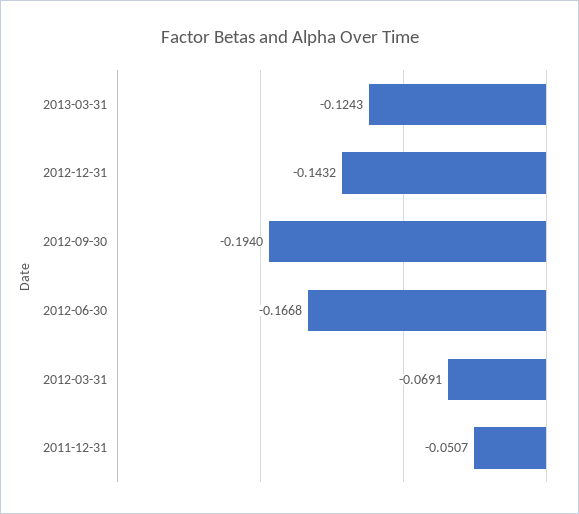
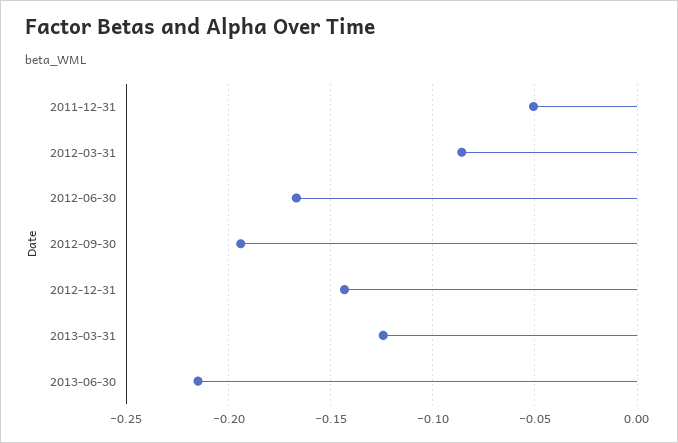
2012-03-31: -0.0691 -> -0.085
2013-06-30: none -> -0.215

